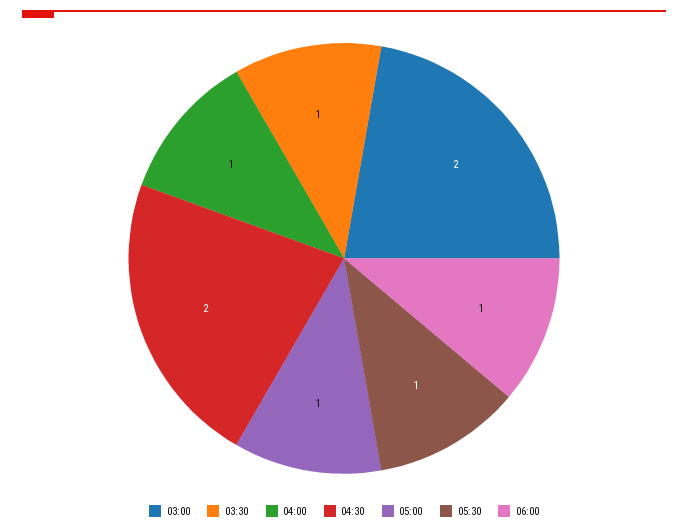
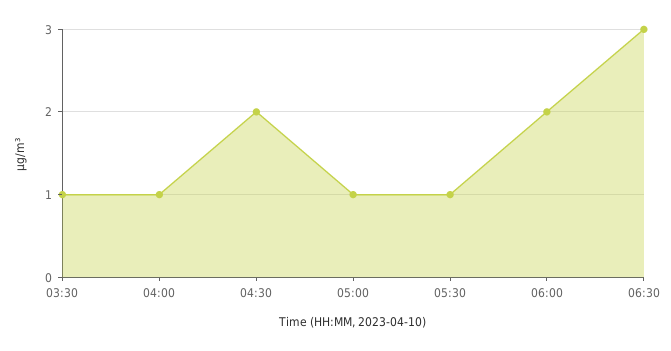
03:00: 2 -> none
06:00: 1 -> 2
06:30: none -> 3

